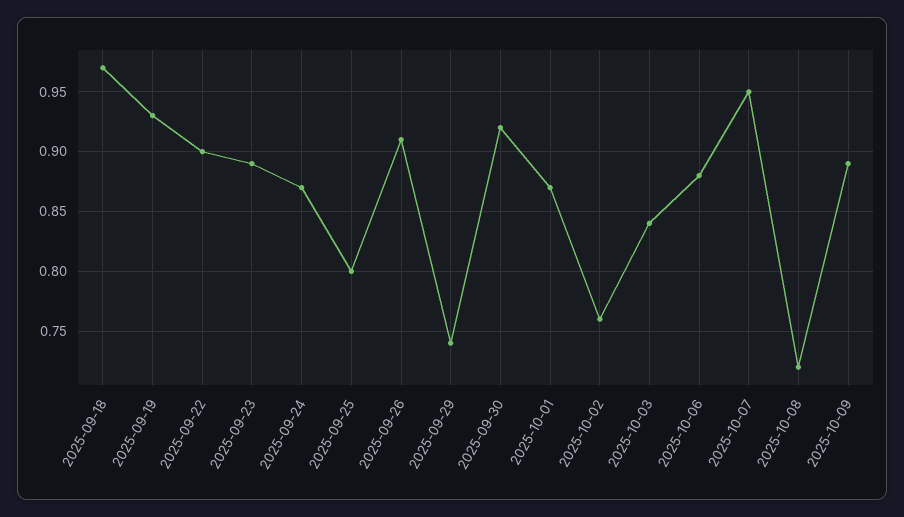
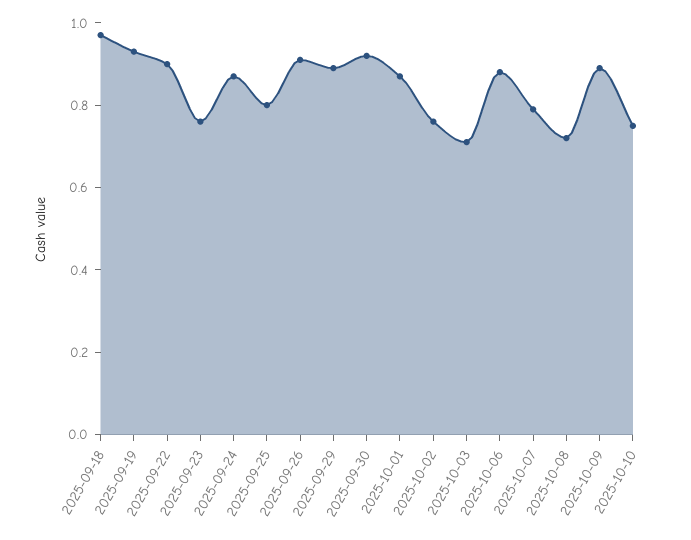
2025-09-23: 0.89 -> 0.75
2025-09-29: 0.74 -> 0.9
2025-10-03: 0.84 -> 0.7
2025-10-07: 0.95 -> 0.8
2025-10-10: none -> 0.75

